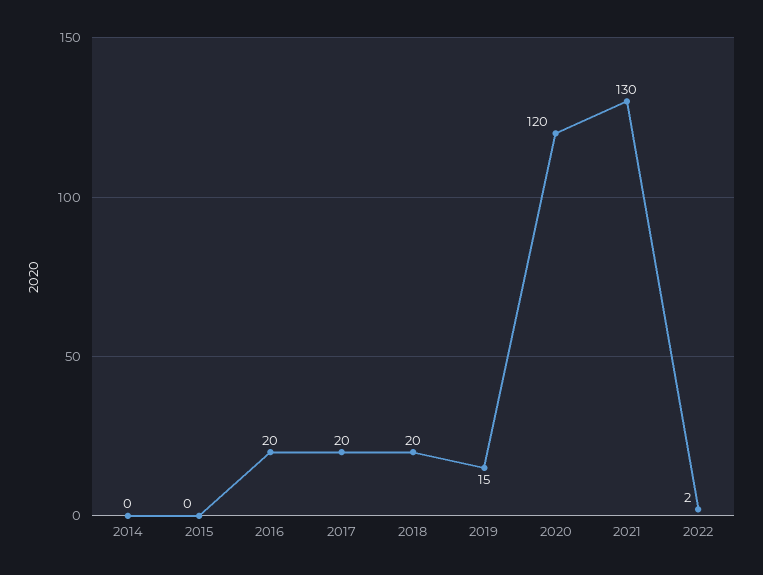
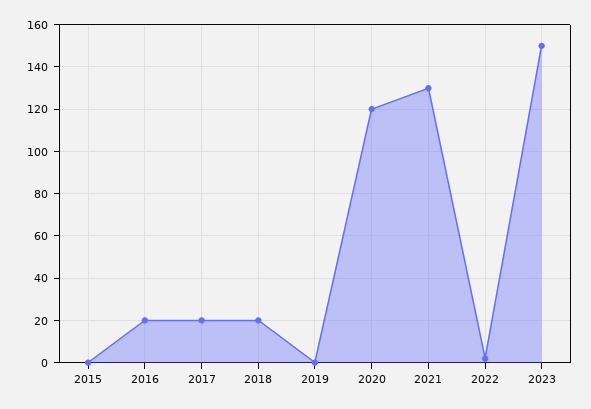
2014: 0 -> none
2019: 15 -> 0
2023: none -> 150

